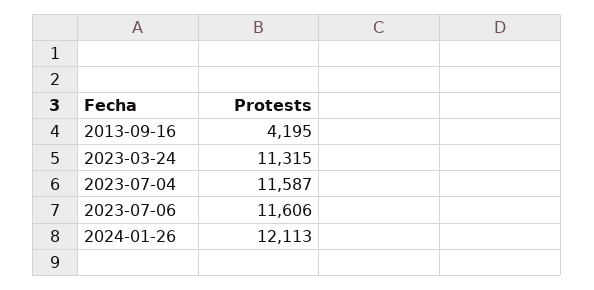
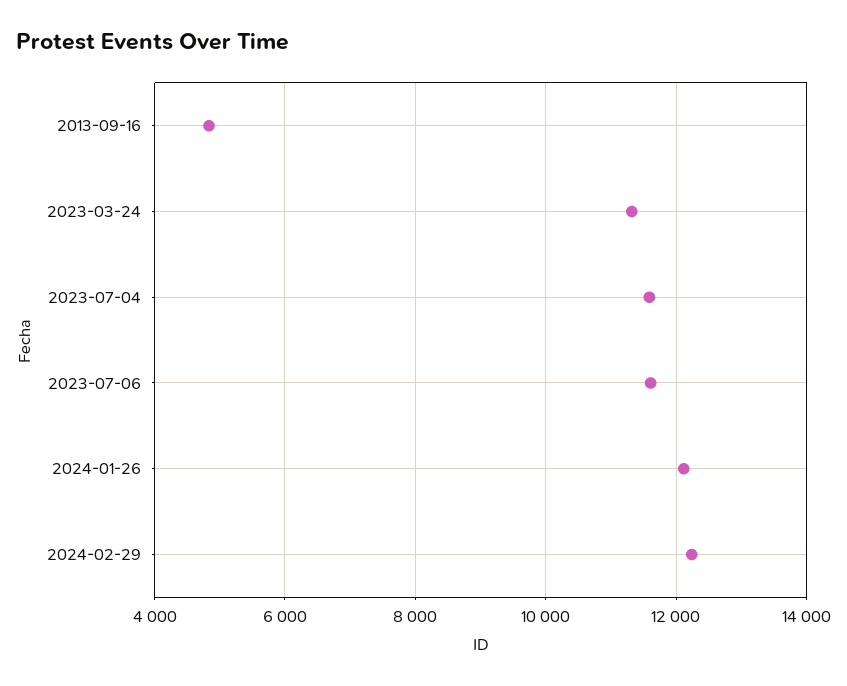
2013-09-16: 4195 -> 4800
2024-02-29: none -> 12200

